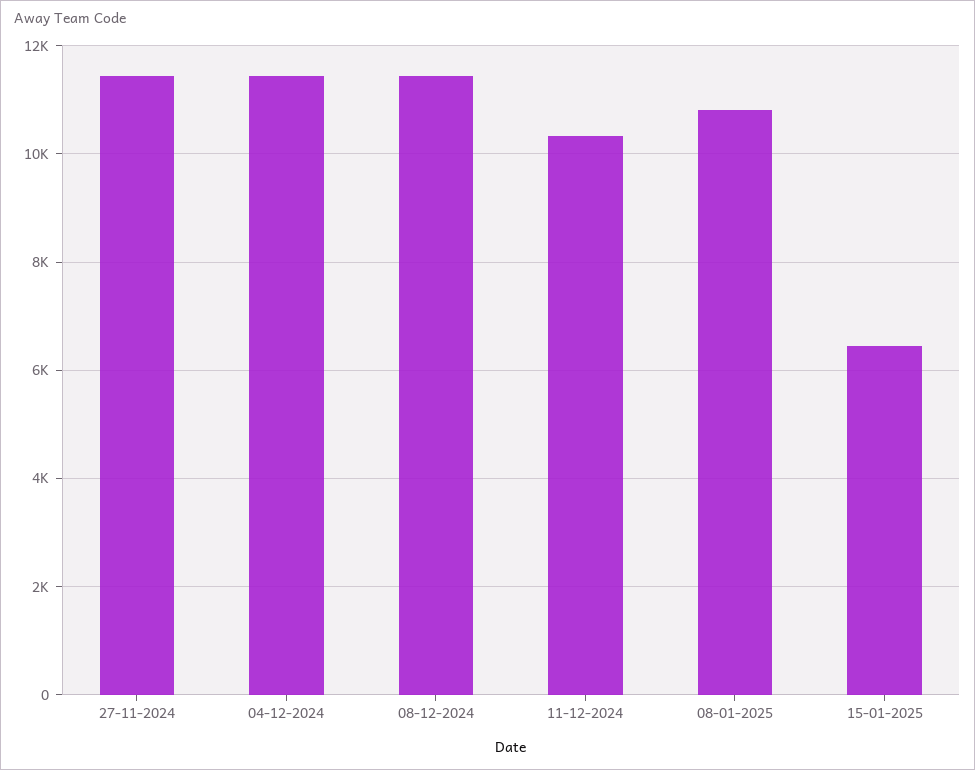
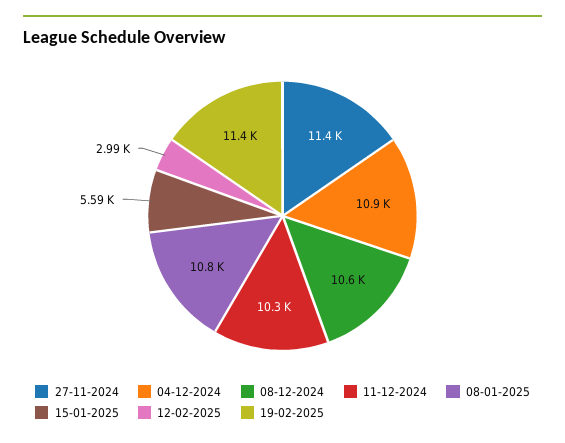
04-12-2024: 11400 -> 10900
08-12-2024: 11400 -> 10600
15-01-2025: 6400 -> 5590
12-02-2025: none -> 2990
19-02-2025: none -> 11400

